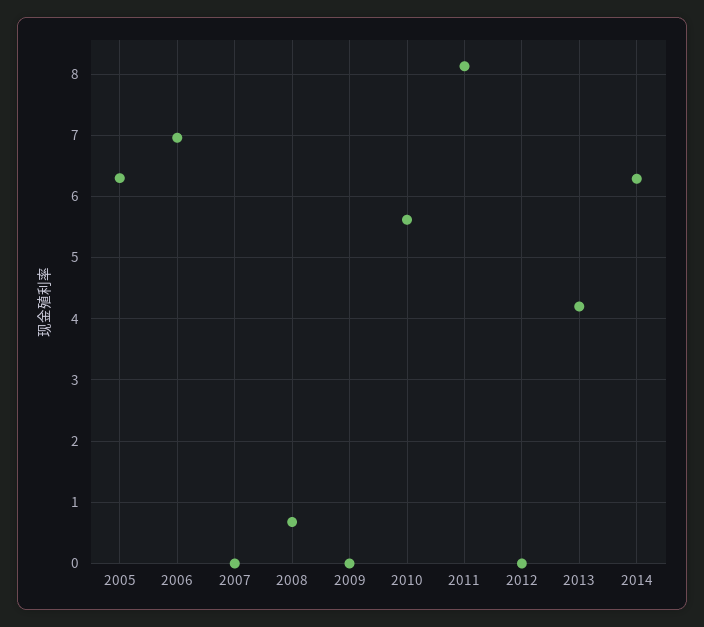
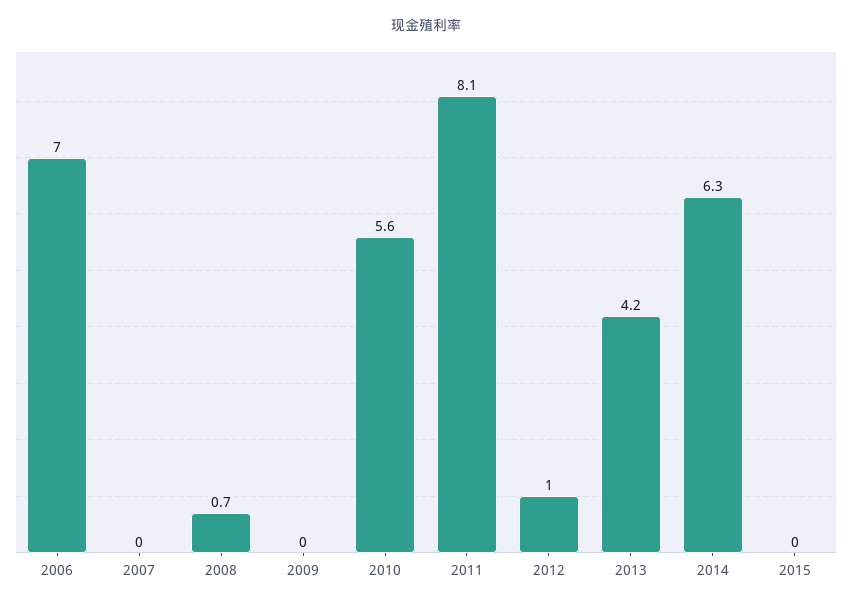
2005: 6.3 -> none
2012: 0 -> 1
2015: none -> 0

